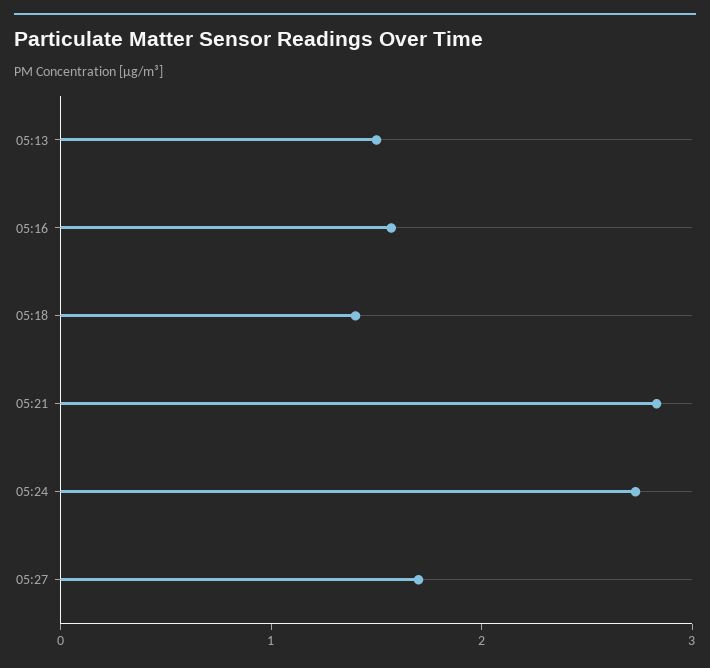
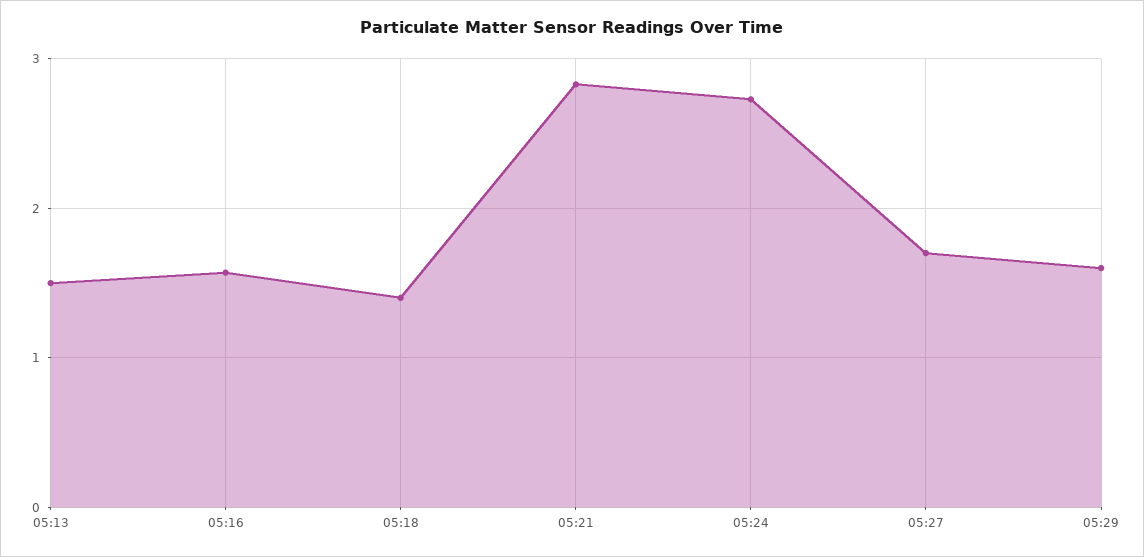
05:29: none -> 1.6

